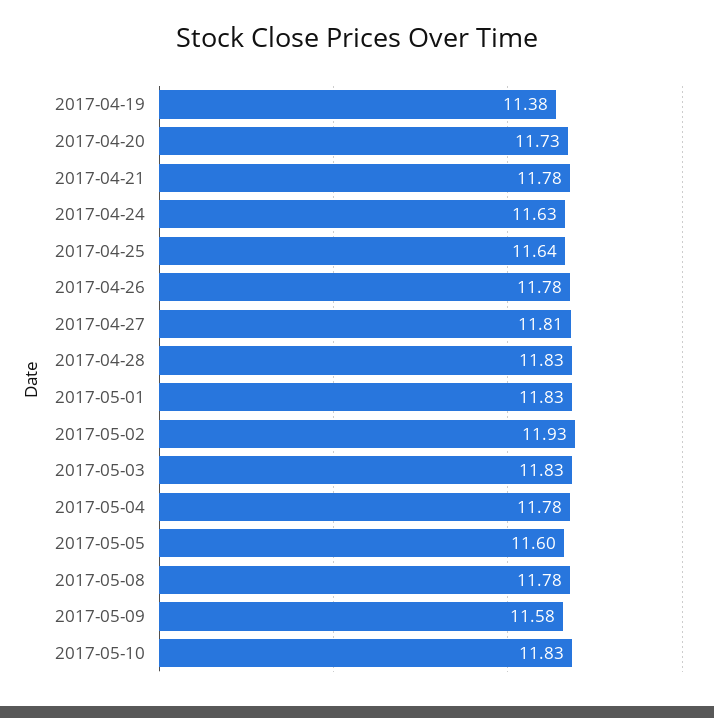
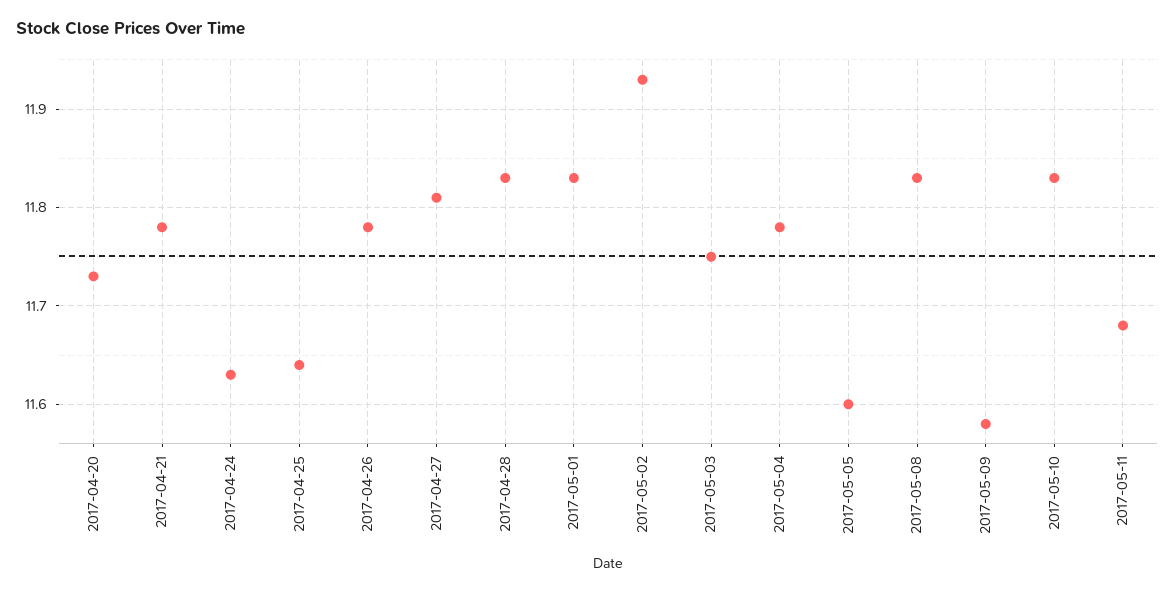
2017-04-19: 11.38 -> none
2017-05-03: 11.83 -> 11.75
2017-05-08: 11.78 -> 11.83
2017-05-11: none -> 11.68

